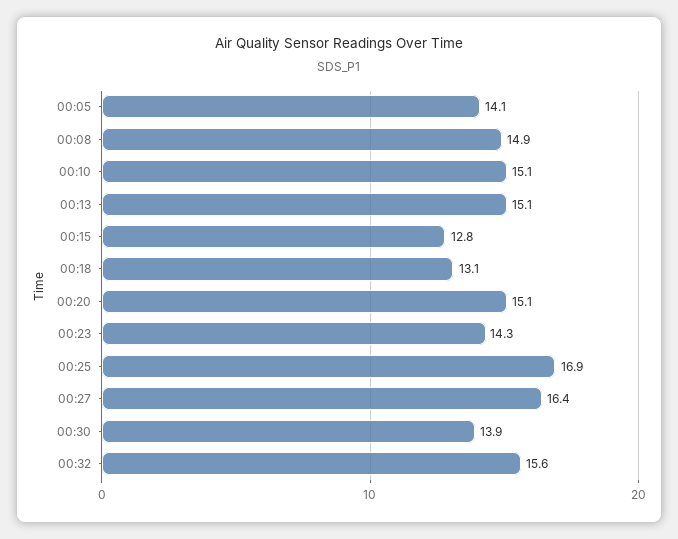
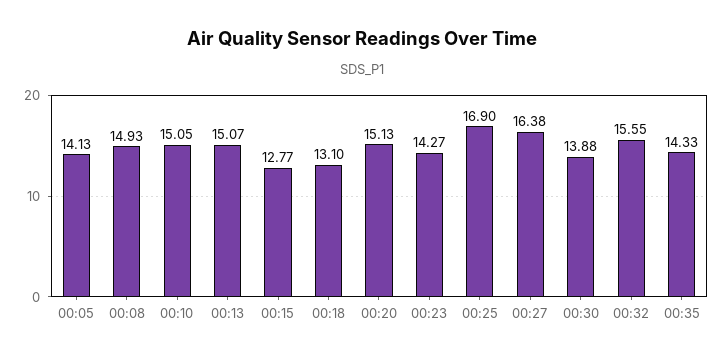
00:35: none -> 14.33

